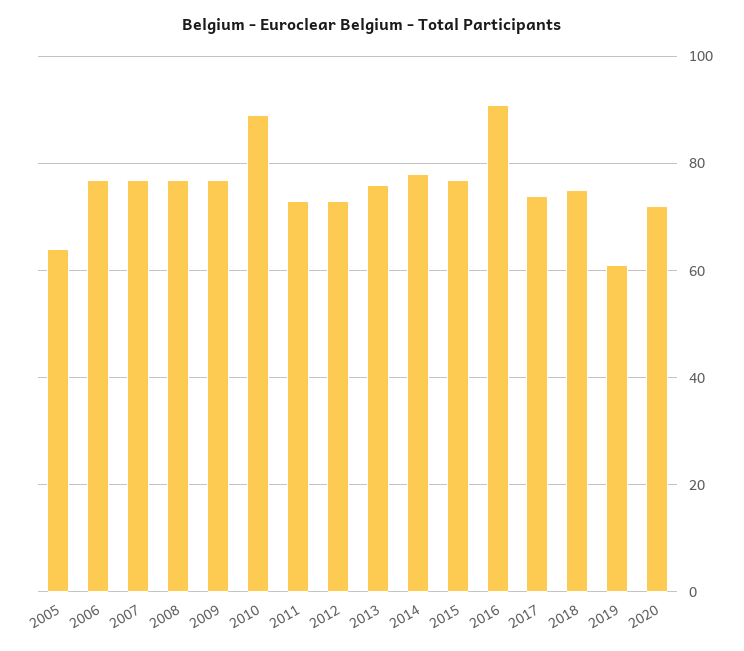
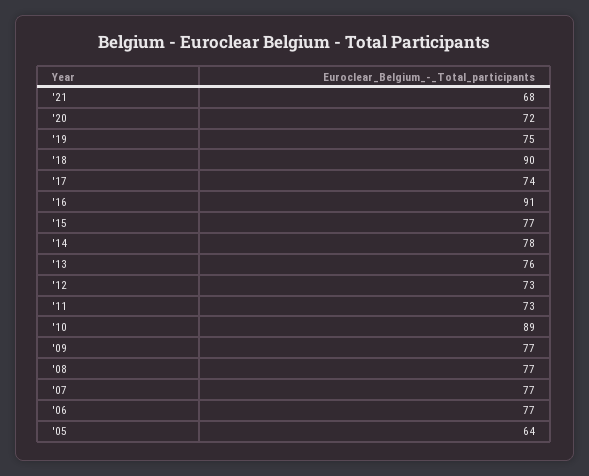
2018: 75 -> 90
2019: 60 -> 75
'21: none -> 68

